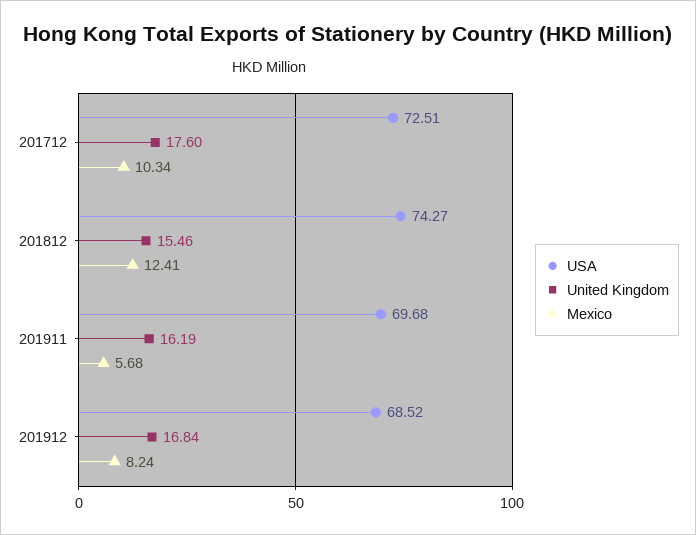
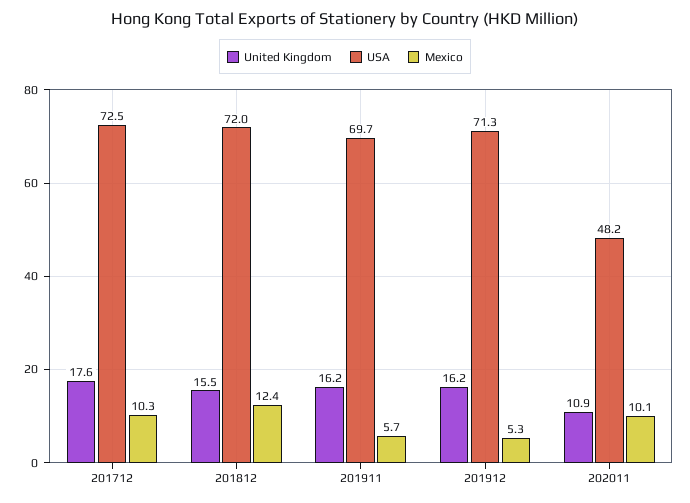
USA, 201812: 74.27 -> 72
USA, 201912: 68.52 -> 71.3
United Kingdom, 201912: 16.84 -> 16.2
Mexico, 201912: 8.24 -> 5.3
United Kingdom, 202011: none -> 10.9
USA, 202011: none -> 48.2
Mexico, 202011: none -> 10.1

